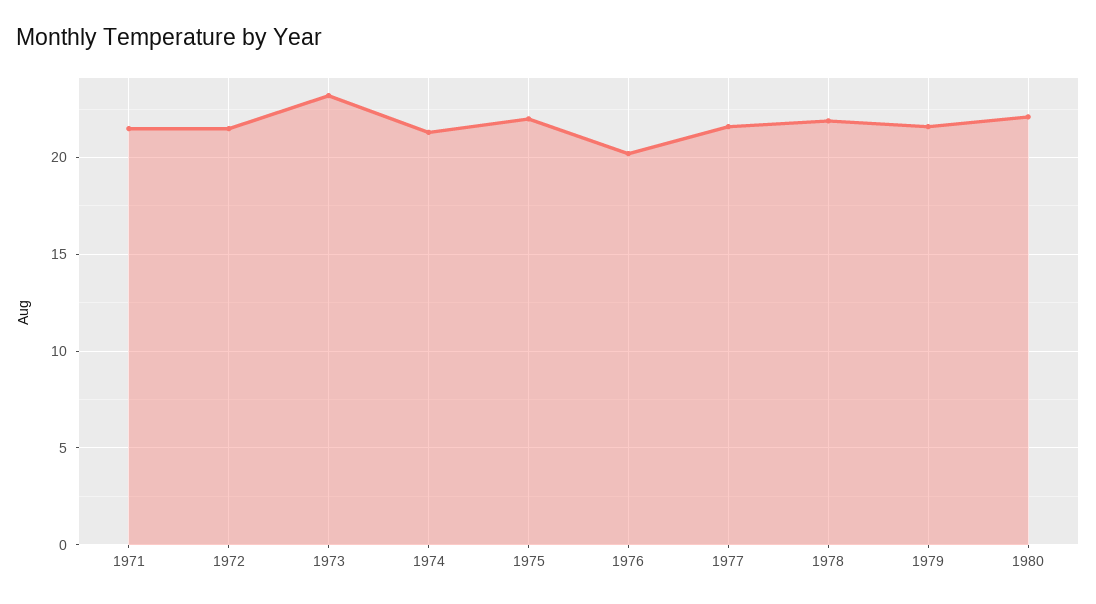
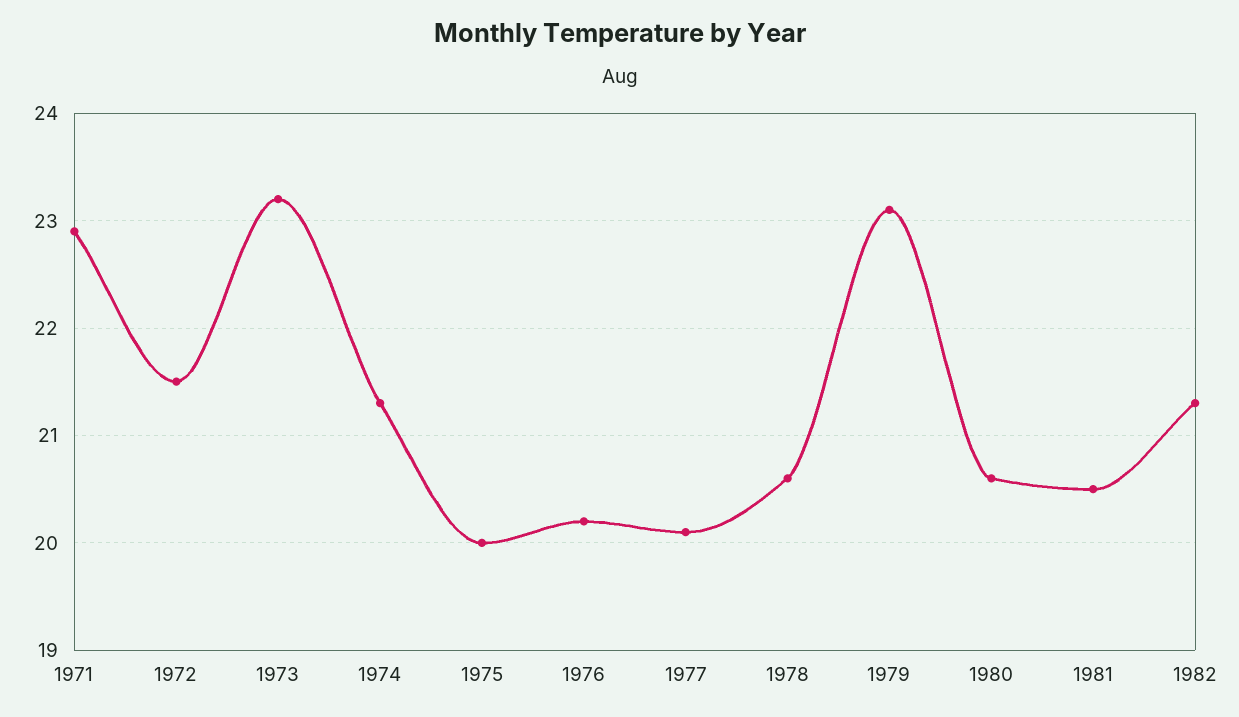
1971: 21.5 -> 22.9
1975: 22 -> 20
1977: 21.5 -> 20.1
1978: 22 -> 20.6
1979: 21.5 -> 23.1
1980: 22 -> 20.6
1981: none -> 20.5
1982: none -> 21.3

